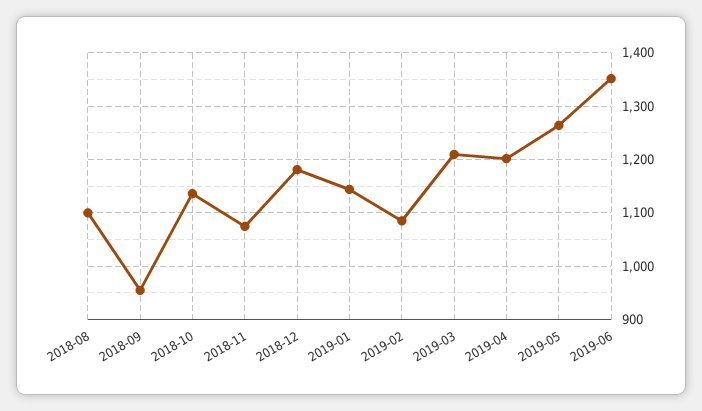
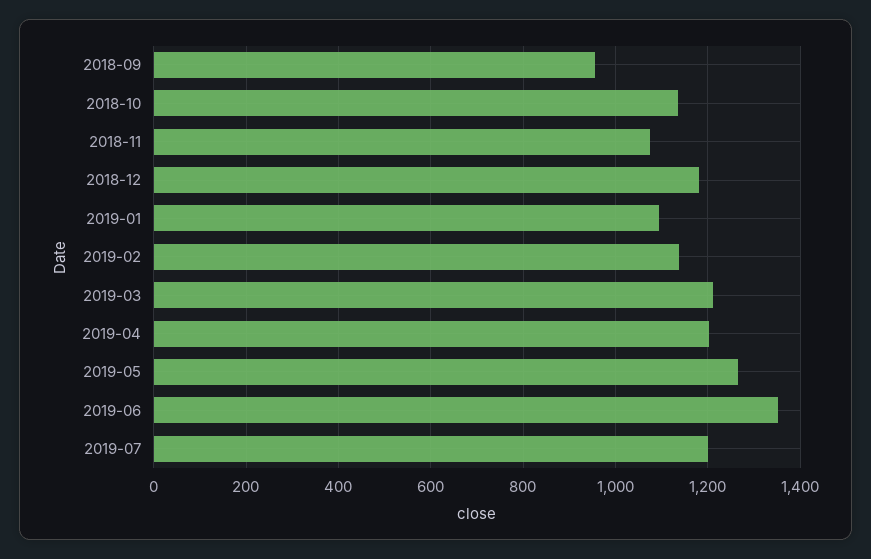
2018-08: 1100 -> none
2019-01: 1140 -> 1100
2019-02: 1080 -> 1140
2019-07: none -> 1200

